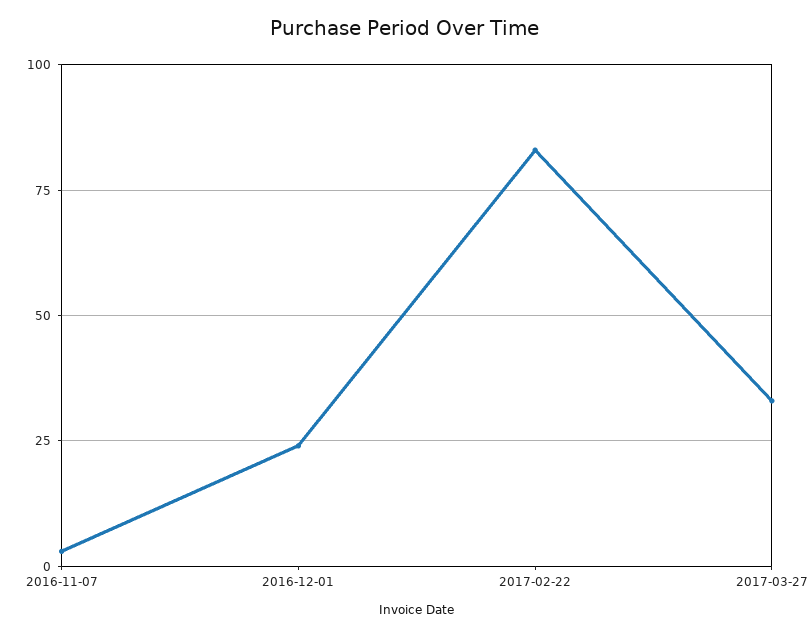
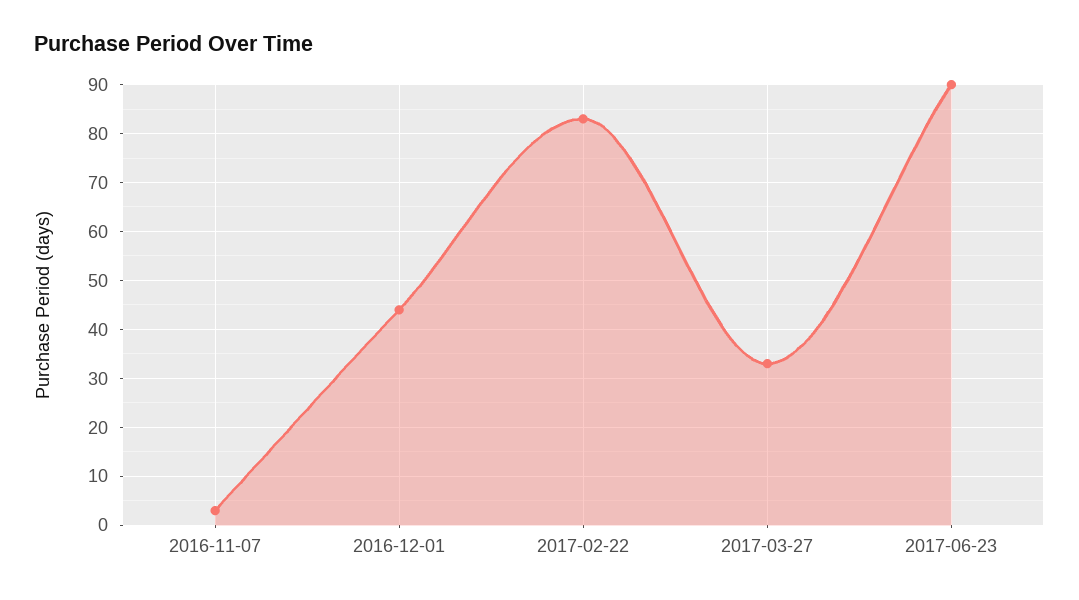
2016-12-01: 25 -> 45
2017-06-23: none -> 90

